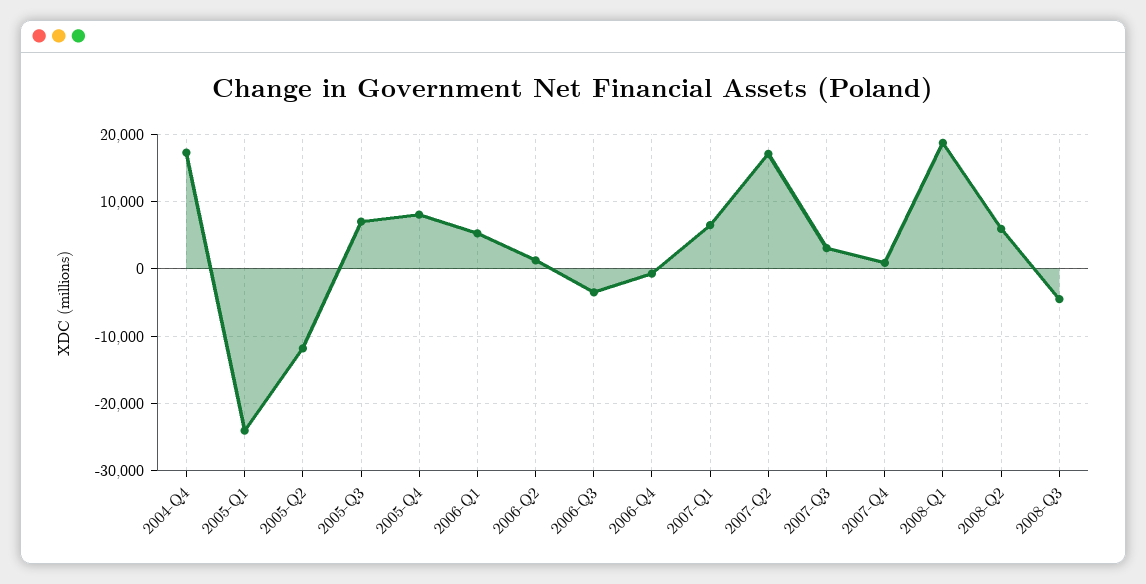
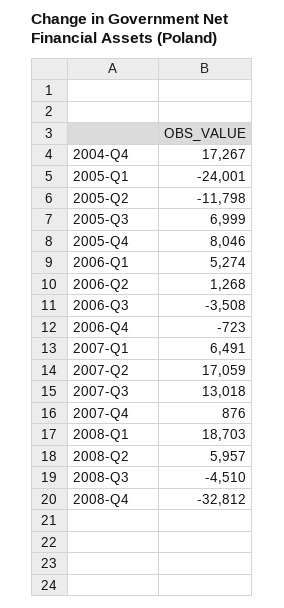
2007-Q3: 3000 -> 13018
2008-Q4: none -> -32812

